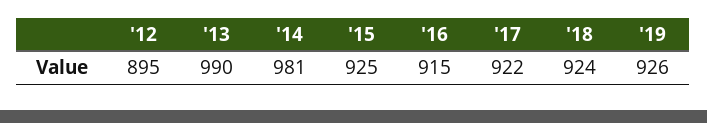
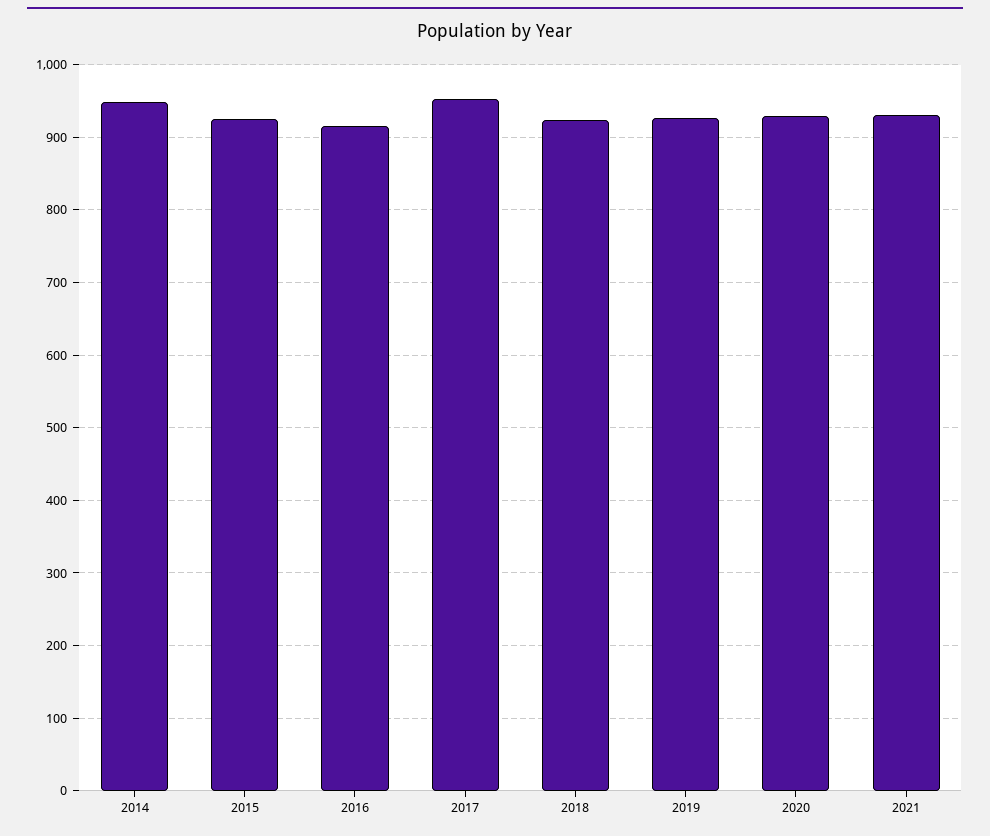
'12: 895 -> none
'13: 990 -> none
'14: 981 -> 950
'17: 922 -> 950
2020: none -> 930
2021: none -> 930

